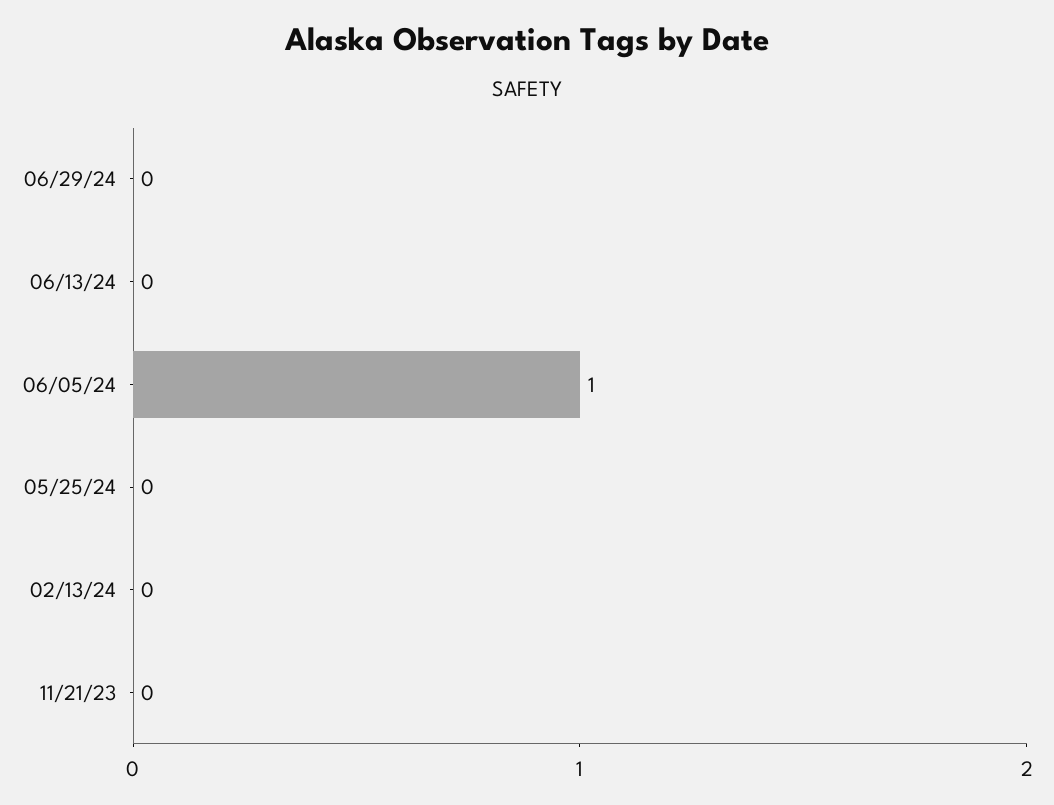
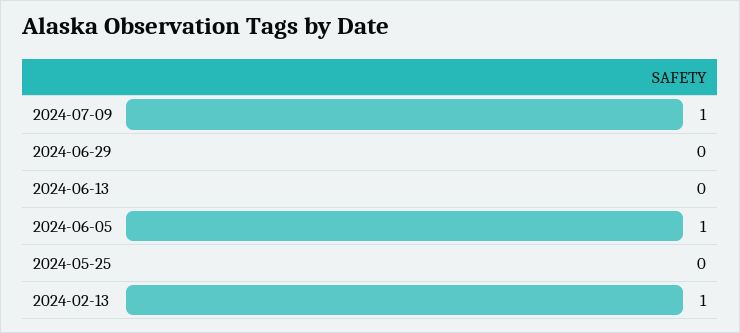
02/13/24: 0 -> 1
11/21/23: 0 -> none
2024-07-09: none -> 1

